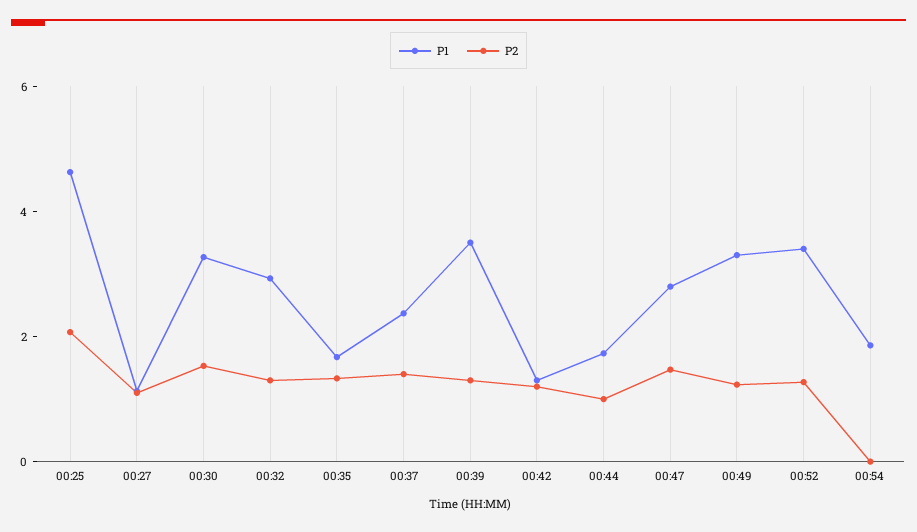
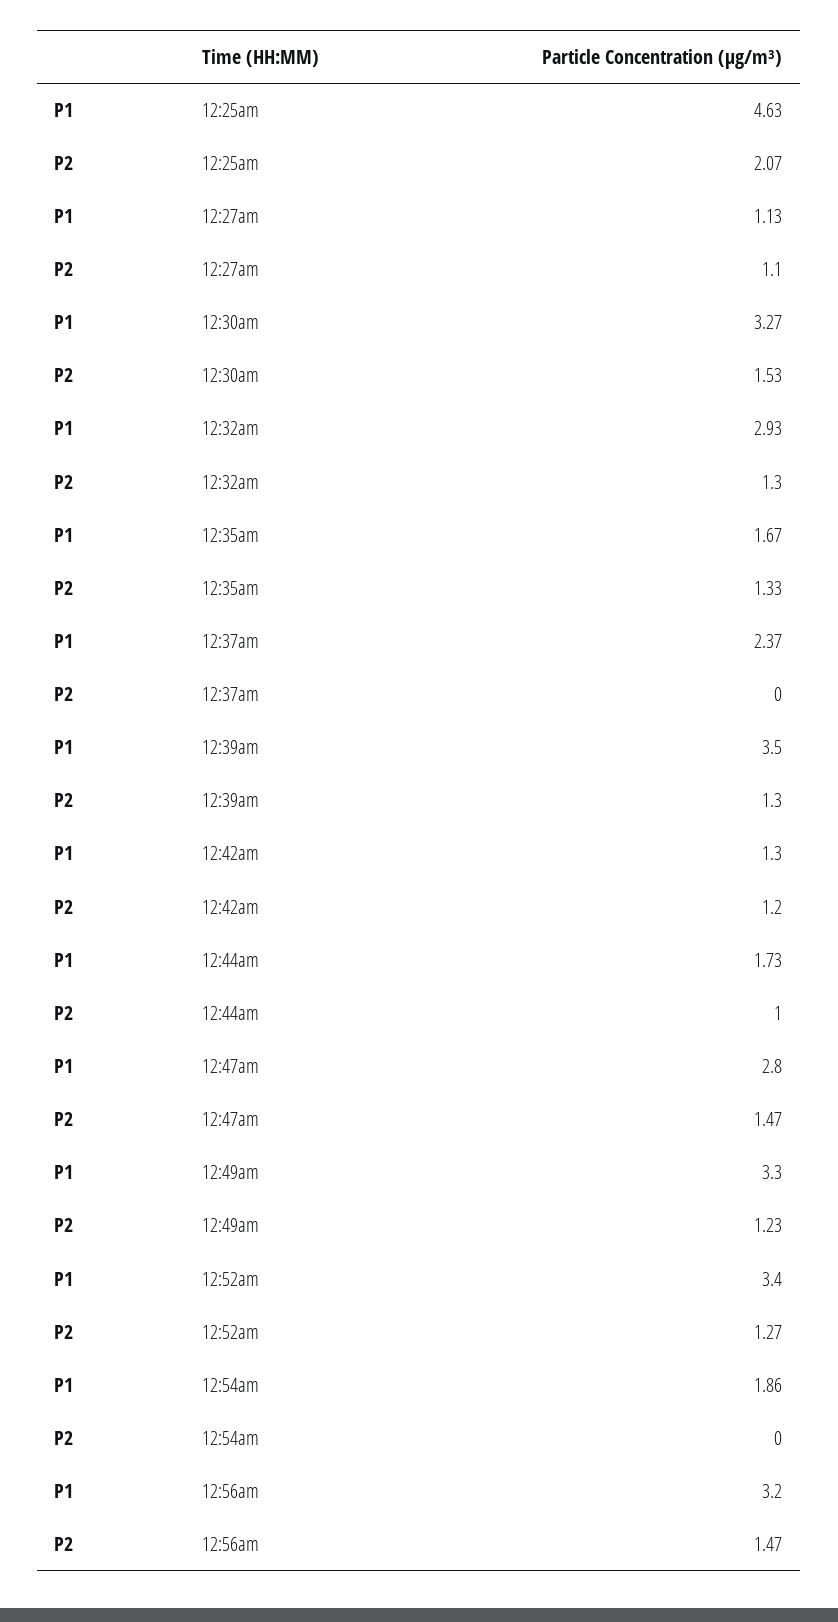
P2, 00:37: 1.5 -> 0
P1, 12:56am: none -> 3.2
P2, 12:56am: none -> 1.47

